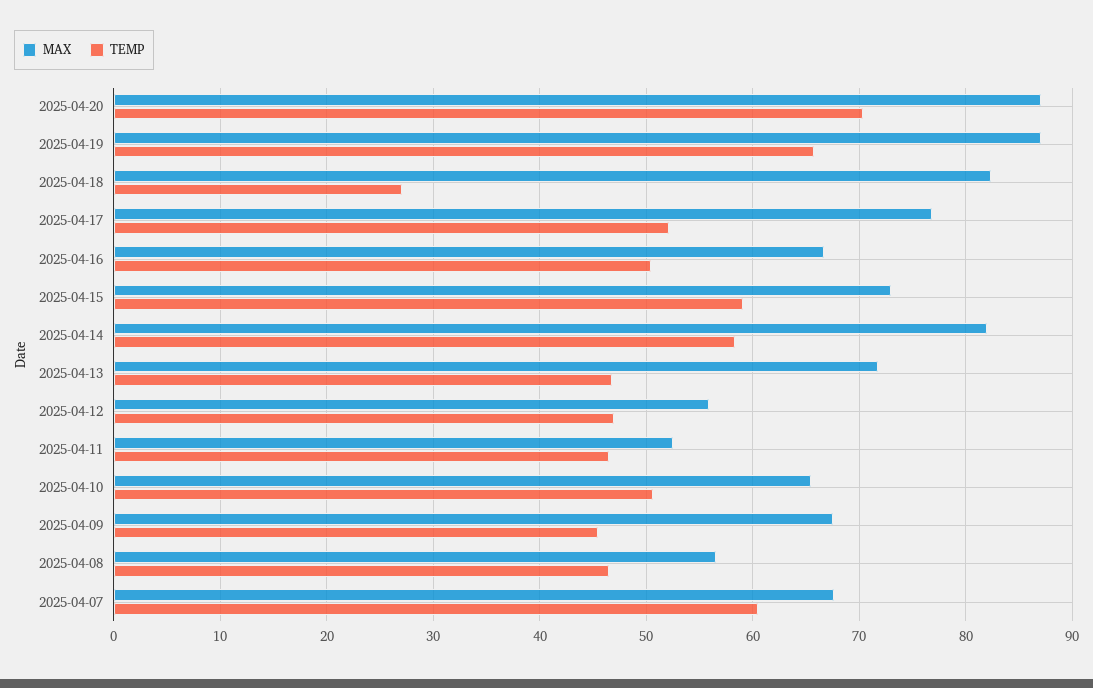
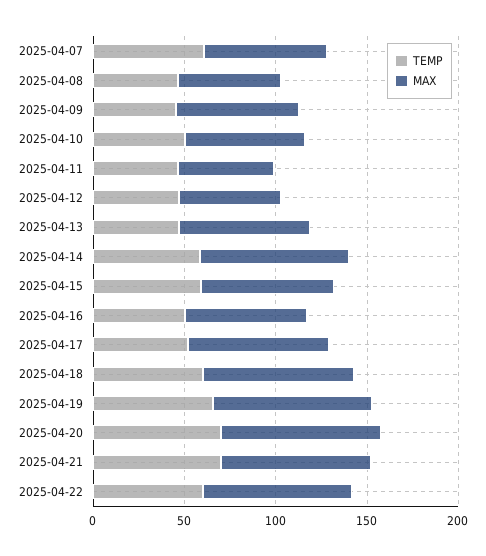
TEMP, 2025-04-18: 27 -> 60
TEMP, 2025-04-21: none -> 70
MAX, 2025-04-21: none -> 80
TEMP, 2025-04-22: none -> 60
MAX, 2025-04-22: none -> 80

